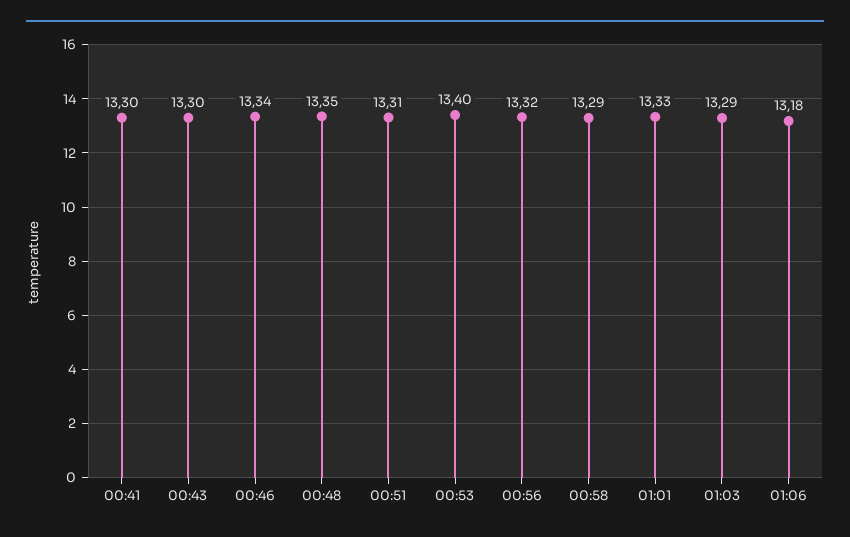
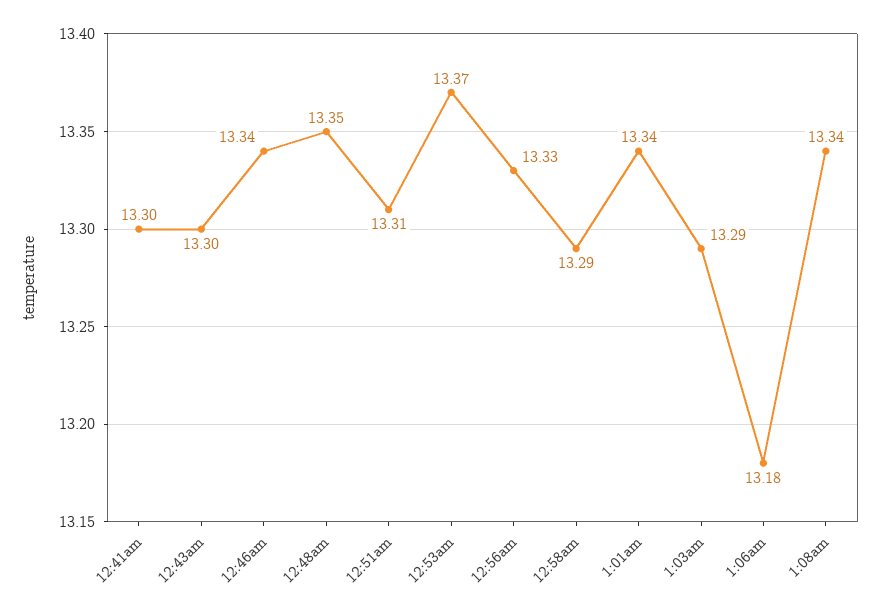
00:53: 13.4 -> 13.37
00:56: 13.32 -> 13.33
01:01: 13.33 -> 13.34
1:08am: none -> 13.34

